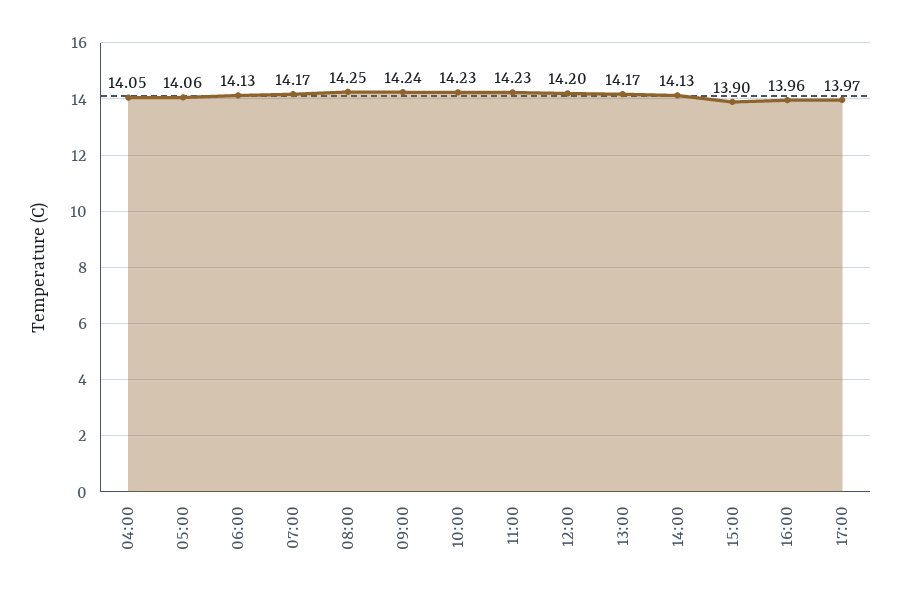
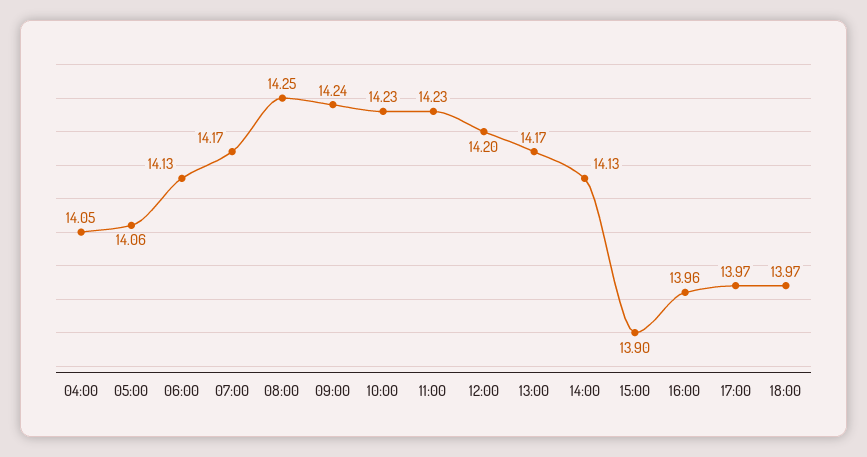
18:00: none -> 13.97

